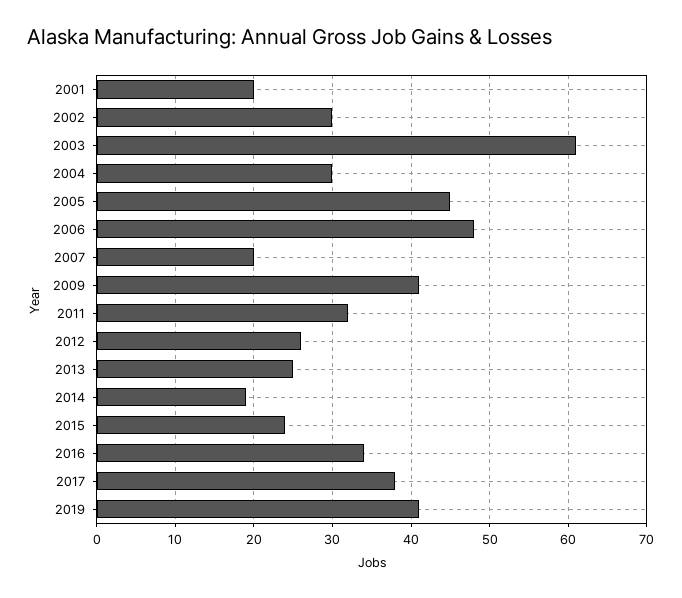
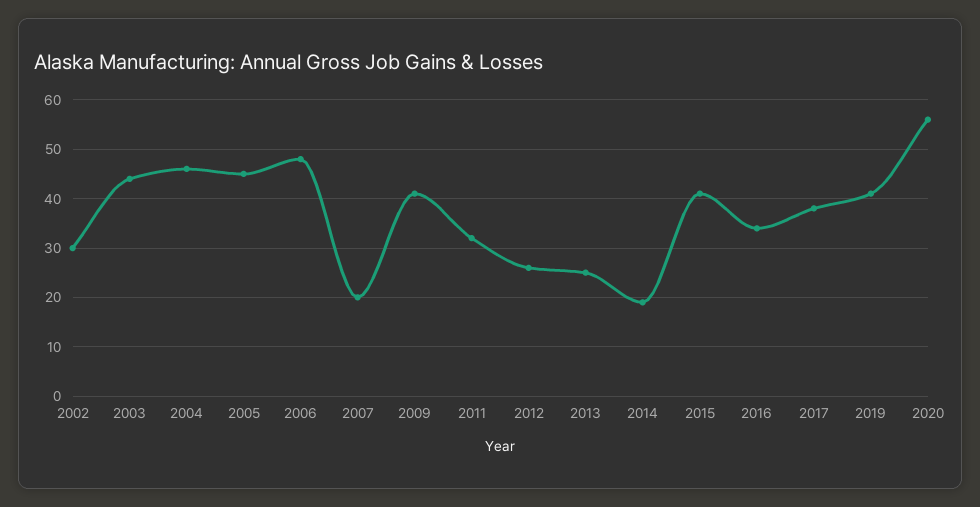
2001: 20 -> none
2003: 61 -> 45
2004: 30 -> 45
2015: 24 -> 40
2020: none -> 55

